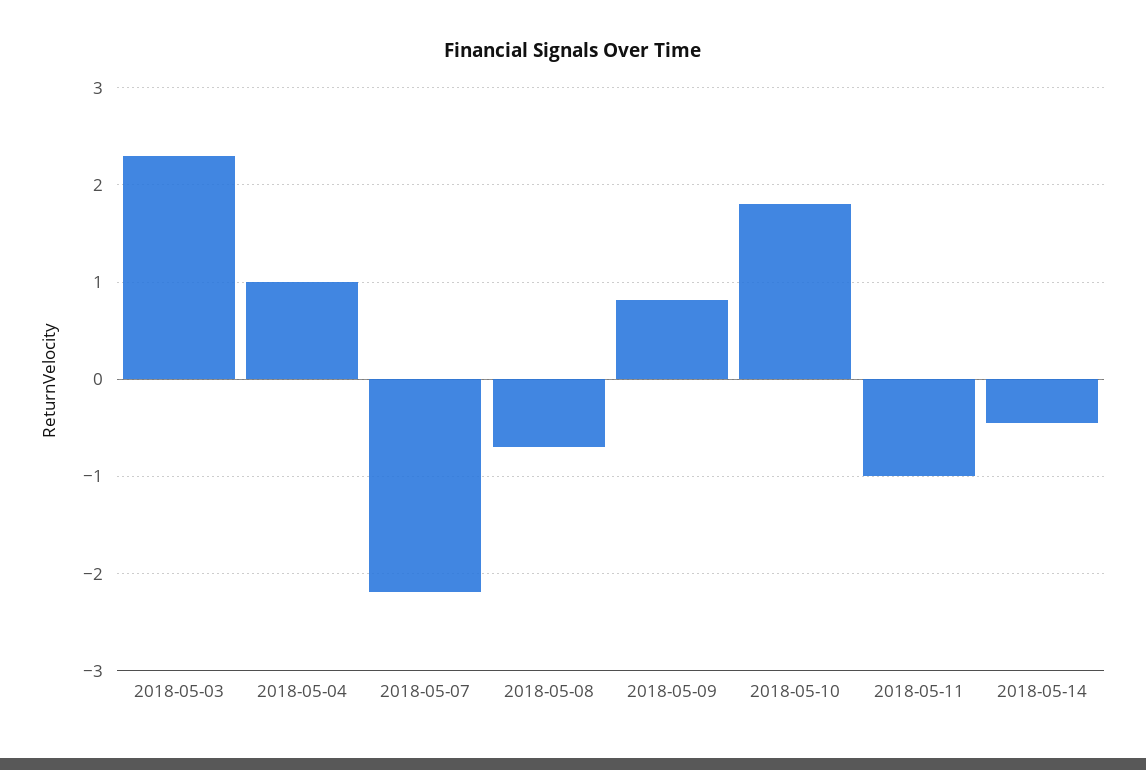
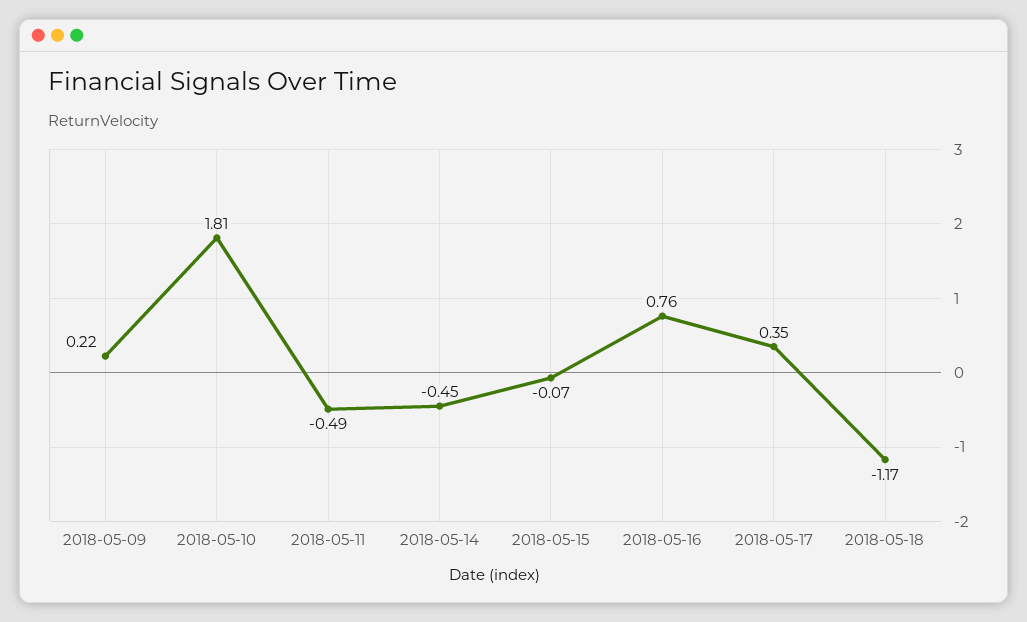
2018-05-03: 2.3 -> none
2018-05-04: 1 -> none
2018-05-07: -2.2 -> none
2018-05-08: -0.7 -> none
2018-05-09: 0.8 -> 0.22
2018-05-11: -1 -> -0.49
2018-05-15: none -> -0.07
2018-05-16: none -> 0.76
2018-05-17: none -> 0.35
2018-05-18: none -> -1.17

